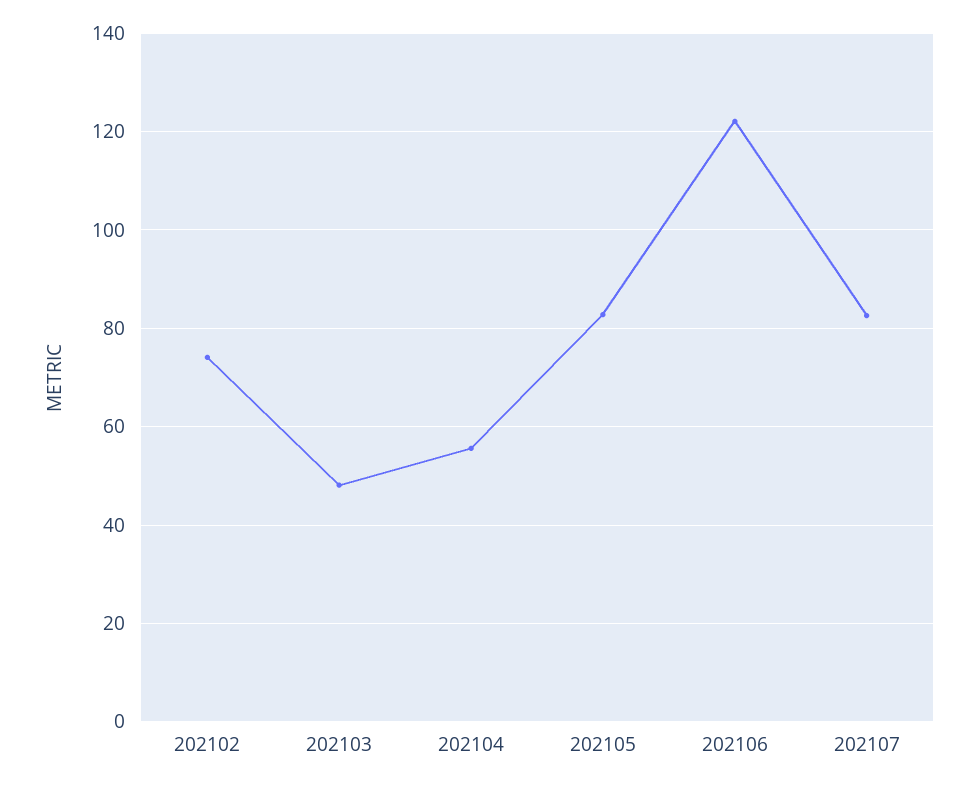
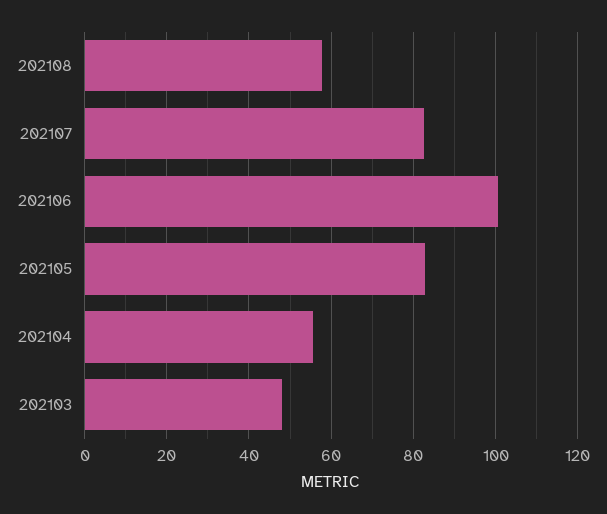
202102: 74 -> none
202106: 122 -> 100
202108: none -> 58

